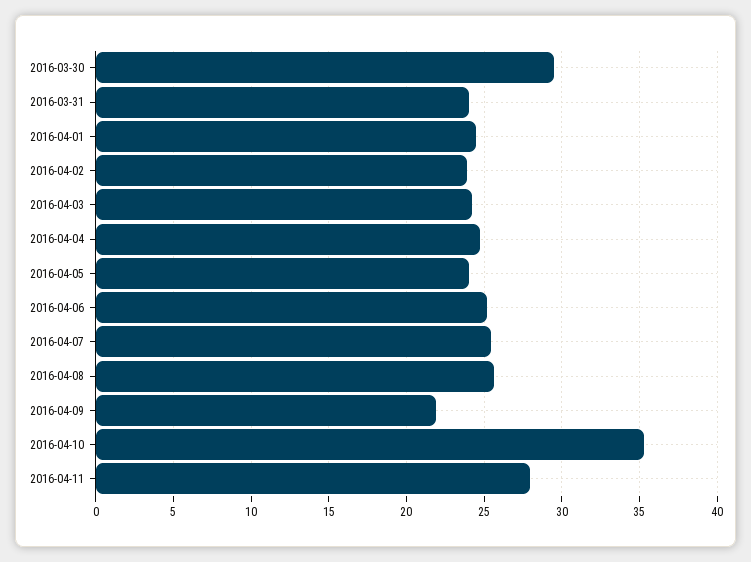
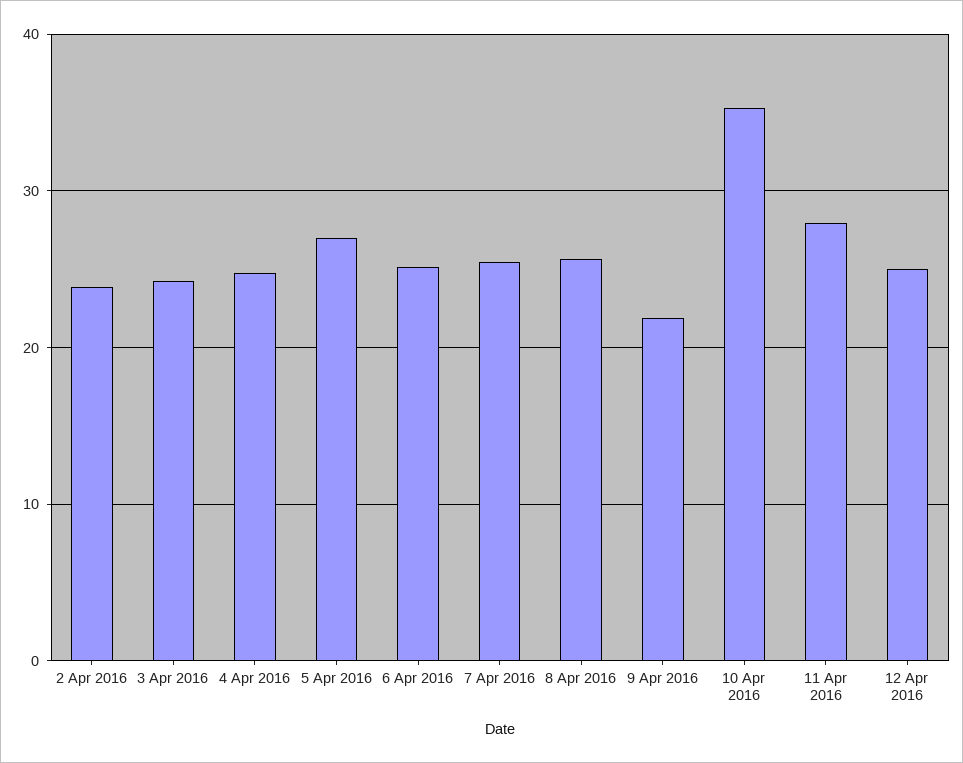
2016-03-30: 29.5 -> none
2016-03-31: 24 -> none
2016-04-01: 24.5 -> none
2016-04-05: 24 -> 27
12 Apr 2016: none -> 25

